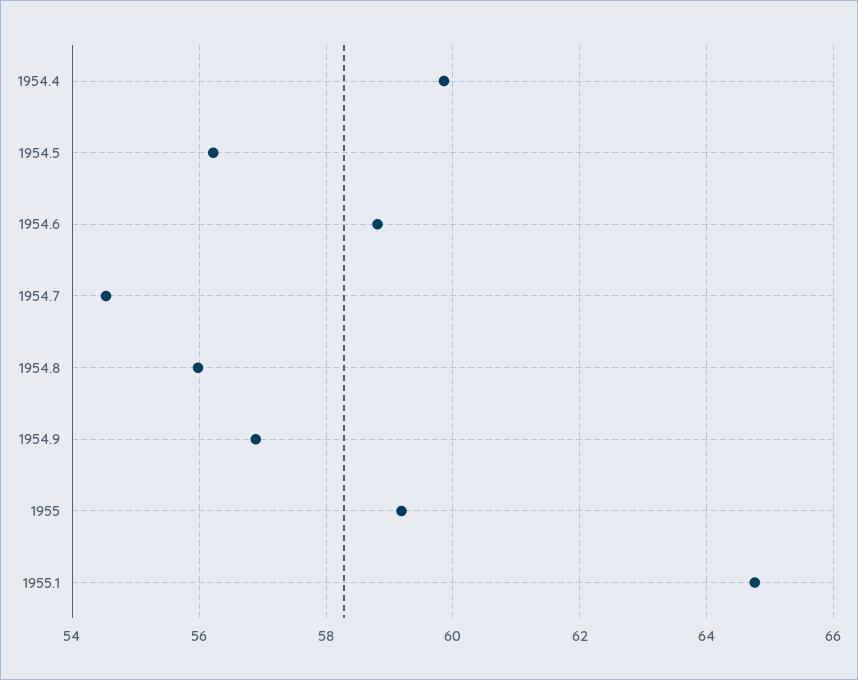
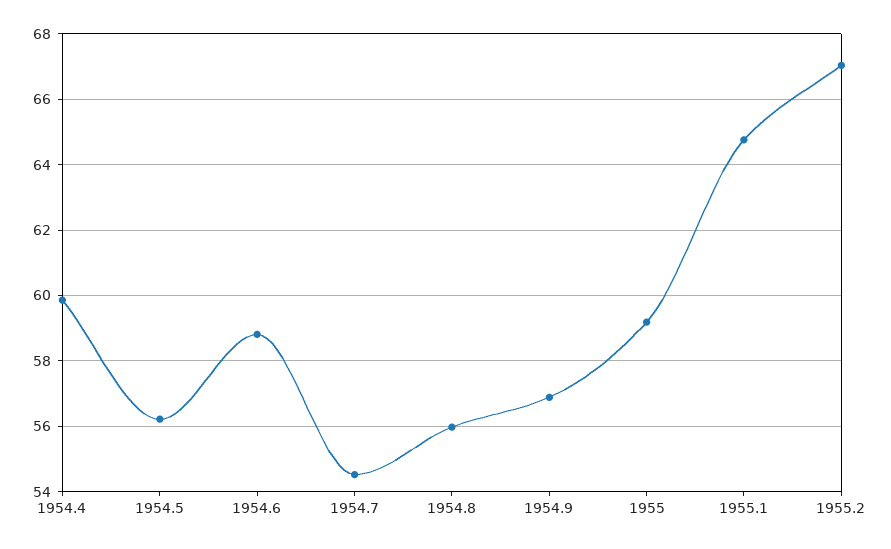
1955.2: none -> 67

